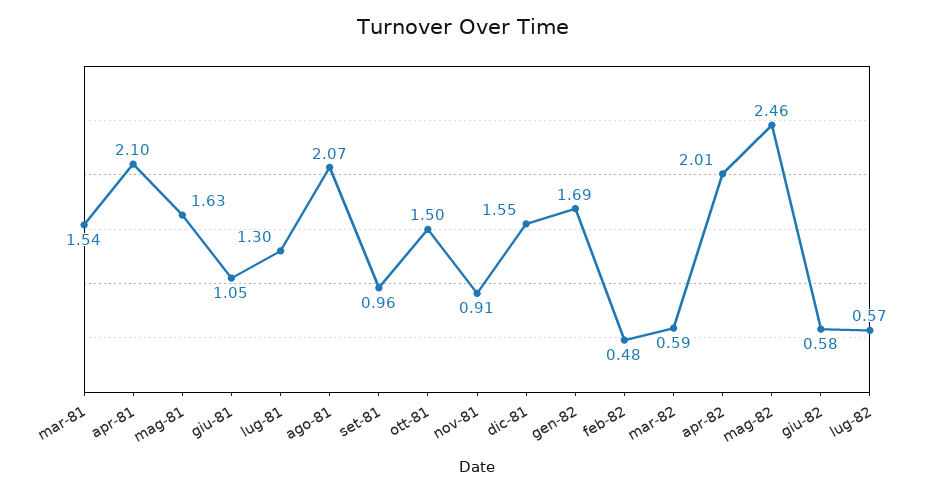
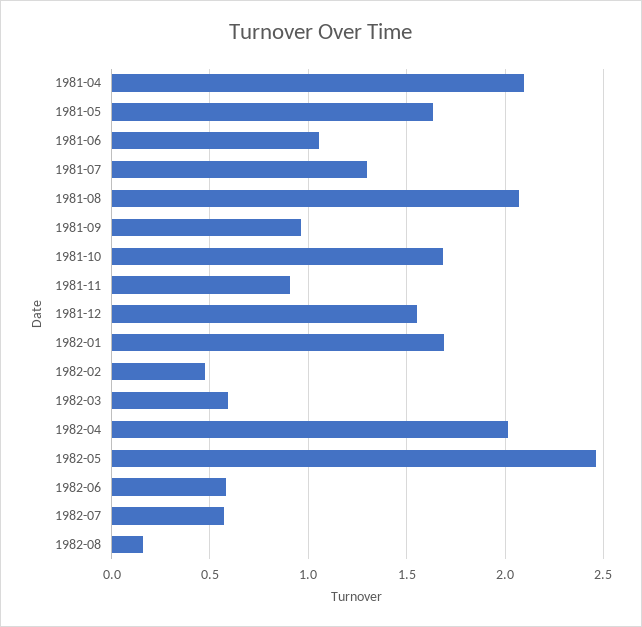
mar-81: 1.54 -> none
ott-81: 1.5 -> 1.7
1982-08: none -> 0.15

